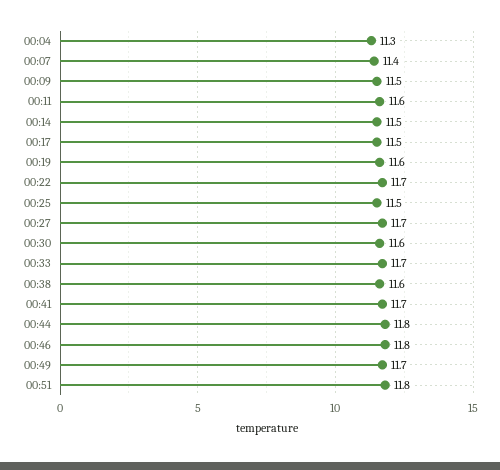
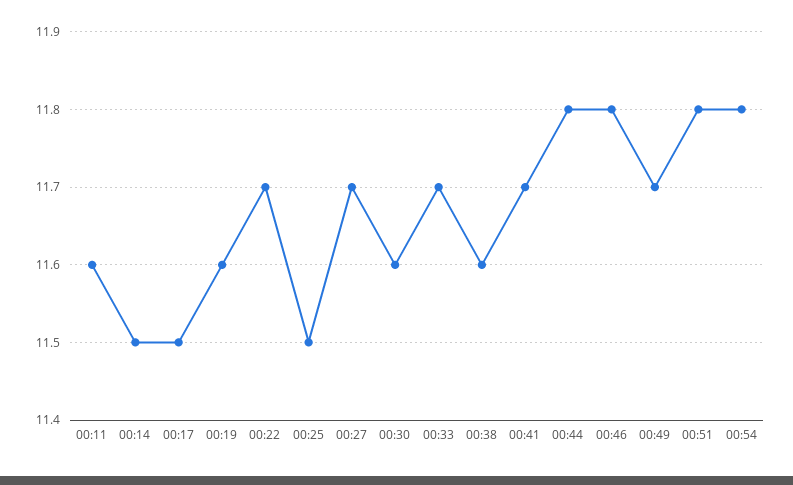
00:04: 11.3 -> none
00:07: 11.4 -> none
00:09: 11.5 -> none
00:54: none -> 11.8

